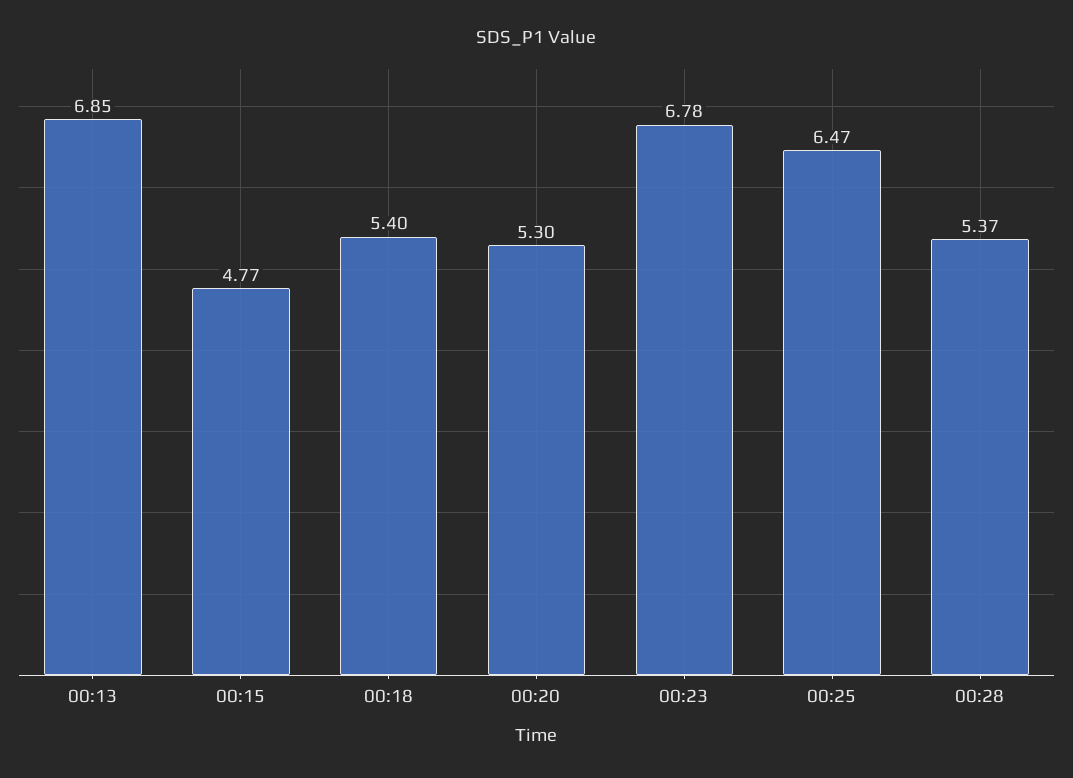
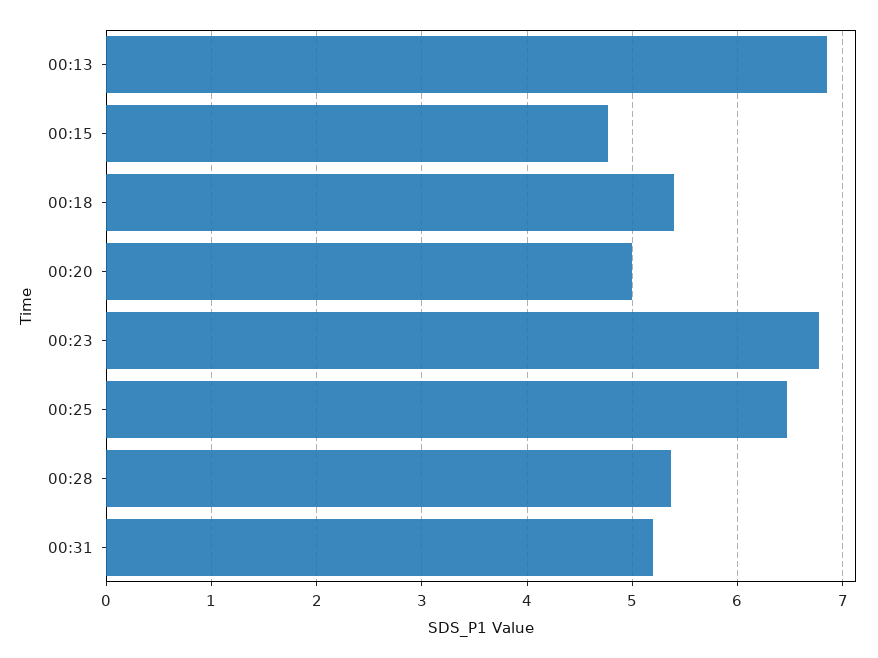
00:20: 5.3 -> 5
00:31: none -> 5.2

